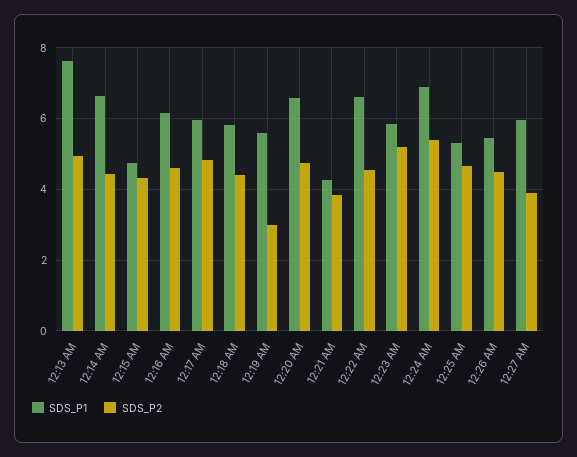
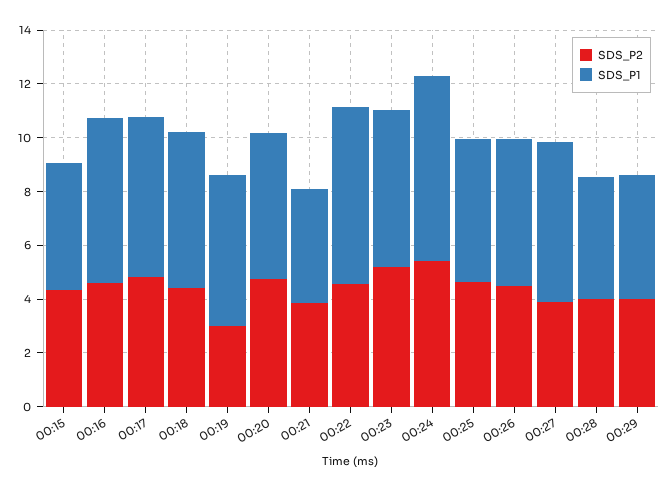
SDS_P1, 12:13 AM: 7.6 -> none
SDS_P2, 12:13 AM: 5 -> none
SDS_P1, 12:14 AM: 6.6 -> none
SDS_P2, 12:14 AM: 4.4 -> none
SDS_P1, 12:20 AM: 6.6 -> 5.5
SDS_P2, 00:28: none -> 4
SDS_P1, 00:28: none -> 4.5
SDS_P2, 00:29: none -> 4
SDS_P1, 00:29: none -> 4.5

